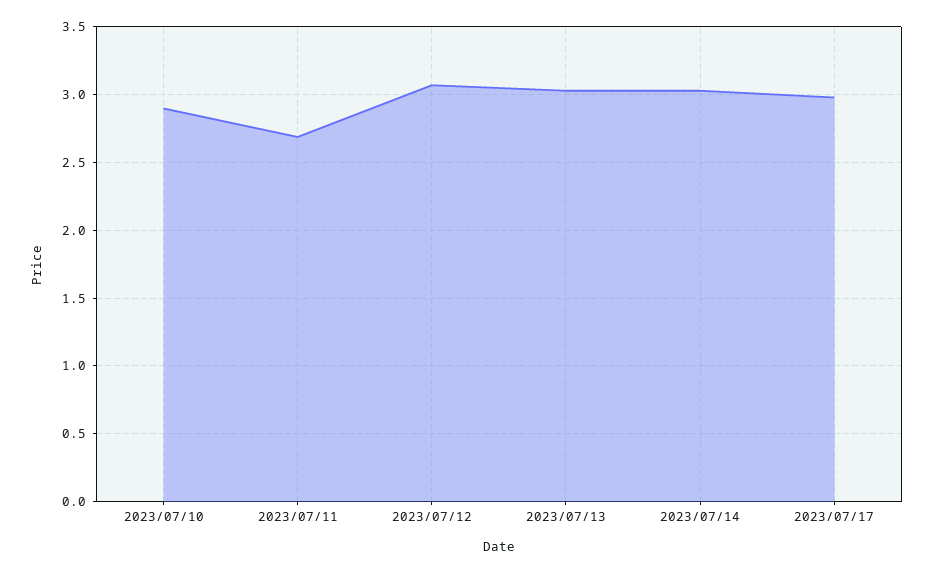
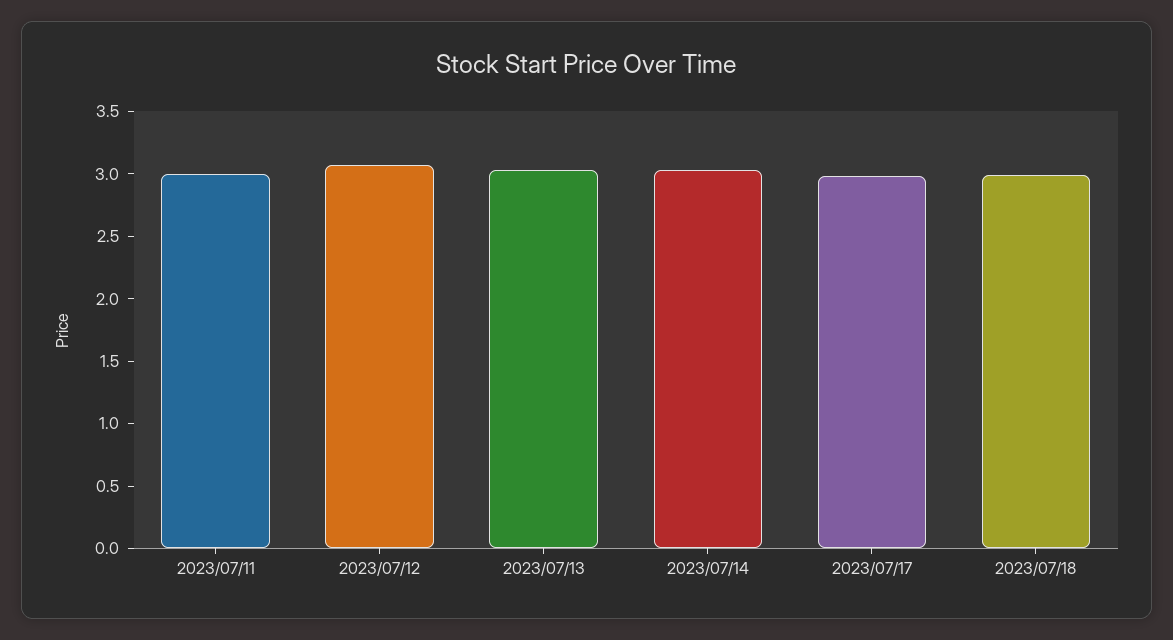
2023/07/10: 2.9 -> none
2023/07/11: 2.7 -> 3
2023/07/18: none -> 3

